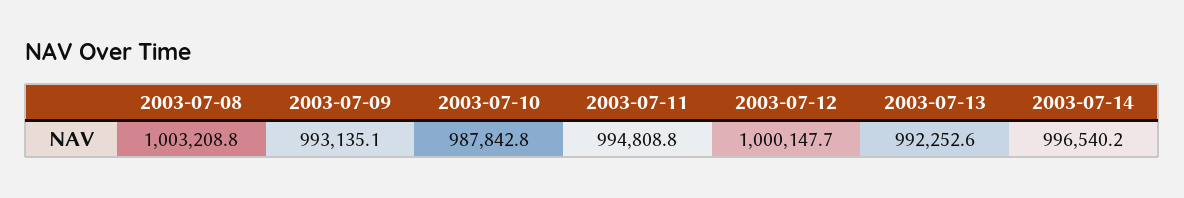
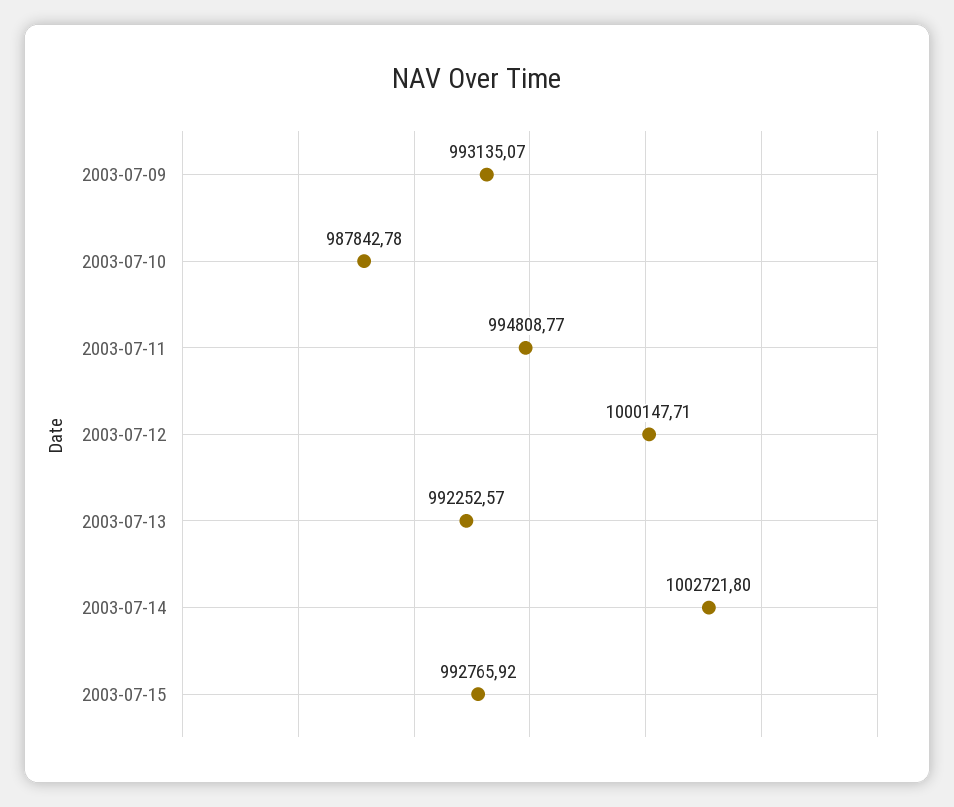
2003-07-08: 1003208.8 -> none
2003-07-14: 996540.2 -> 1002721.8
2003-07-15: none -> 992765.92

